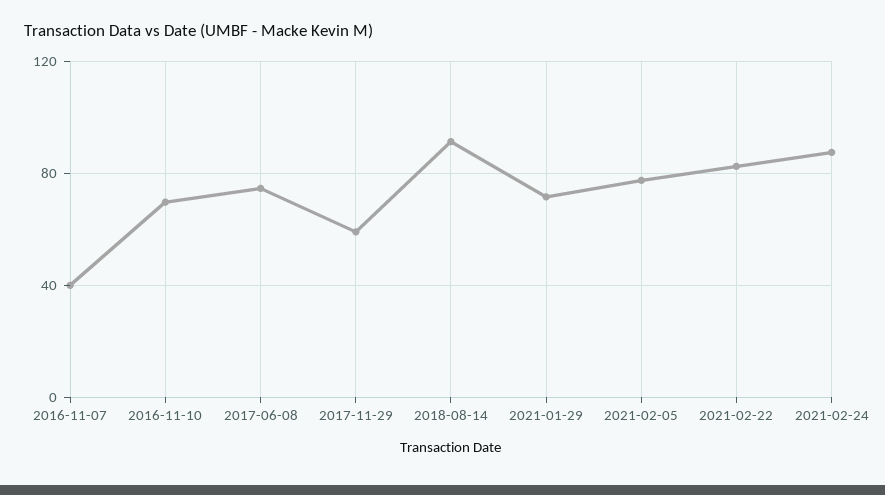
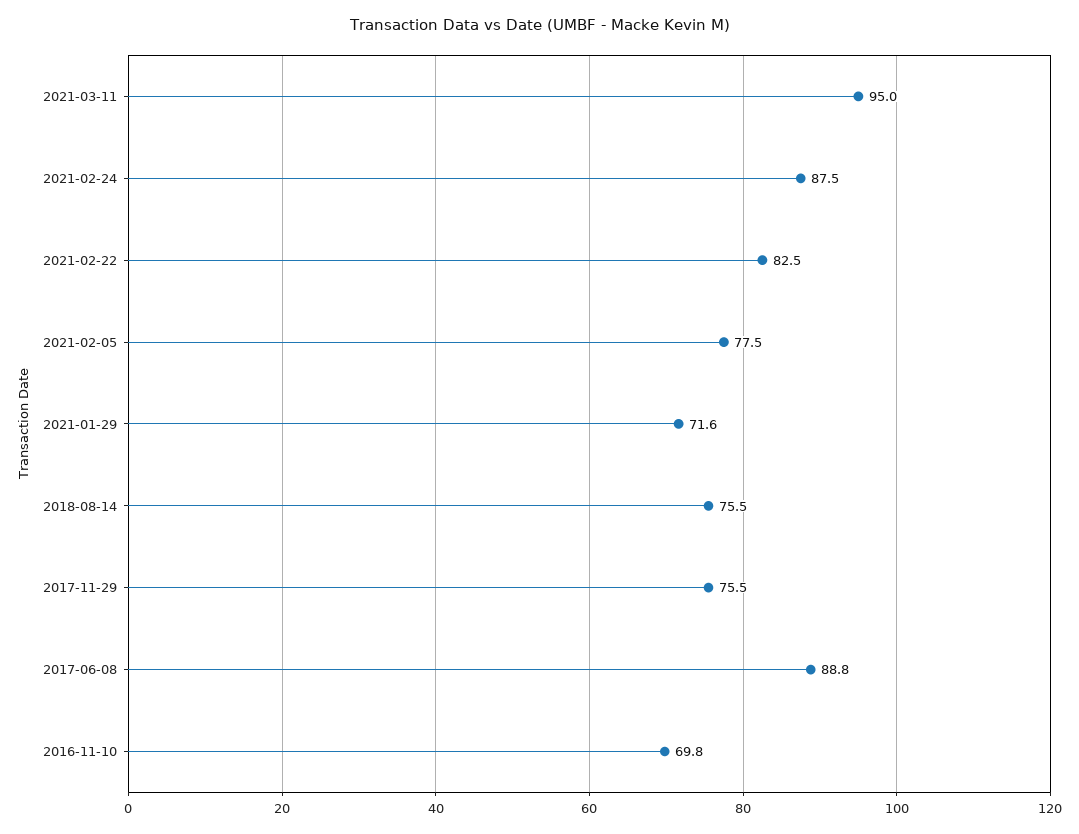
2016-11-07: 40 -> none
2017-06-08: 75 -> 88.8
2017-11-29: 60 -> 75.5
2018-08-14: 90 -> 75.5
2021-03-11: none -> 95

